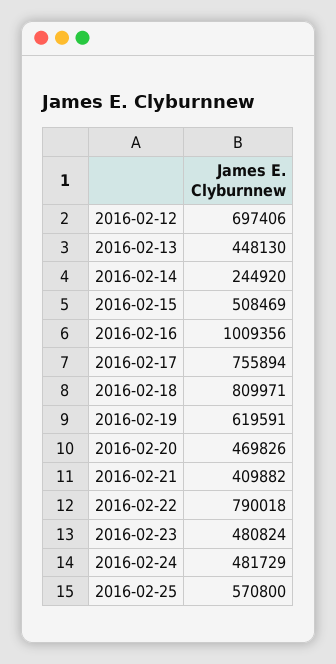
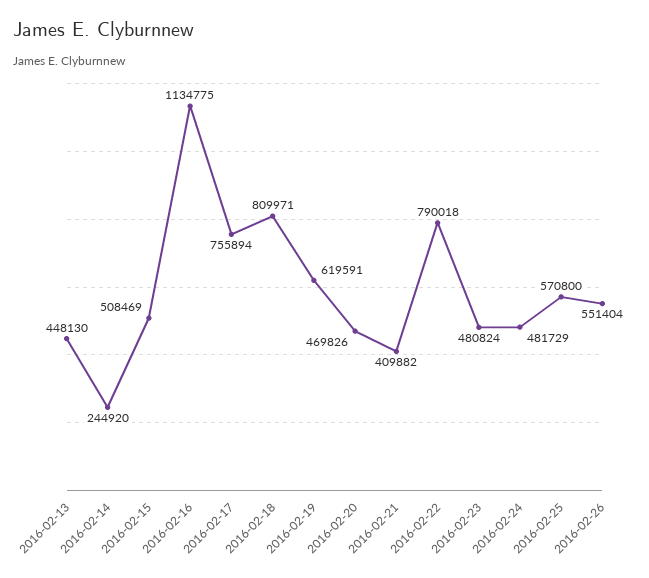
2016-02-12: 697406 -> none
2016-02-16: 1009356 -> 1134775
2016-02-26: none -> 551404

